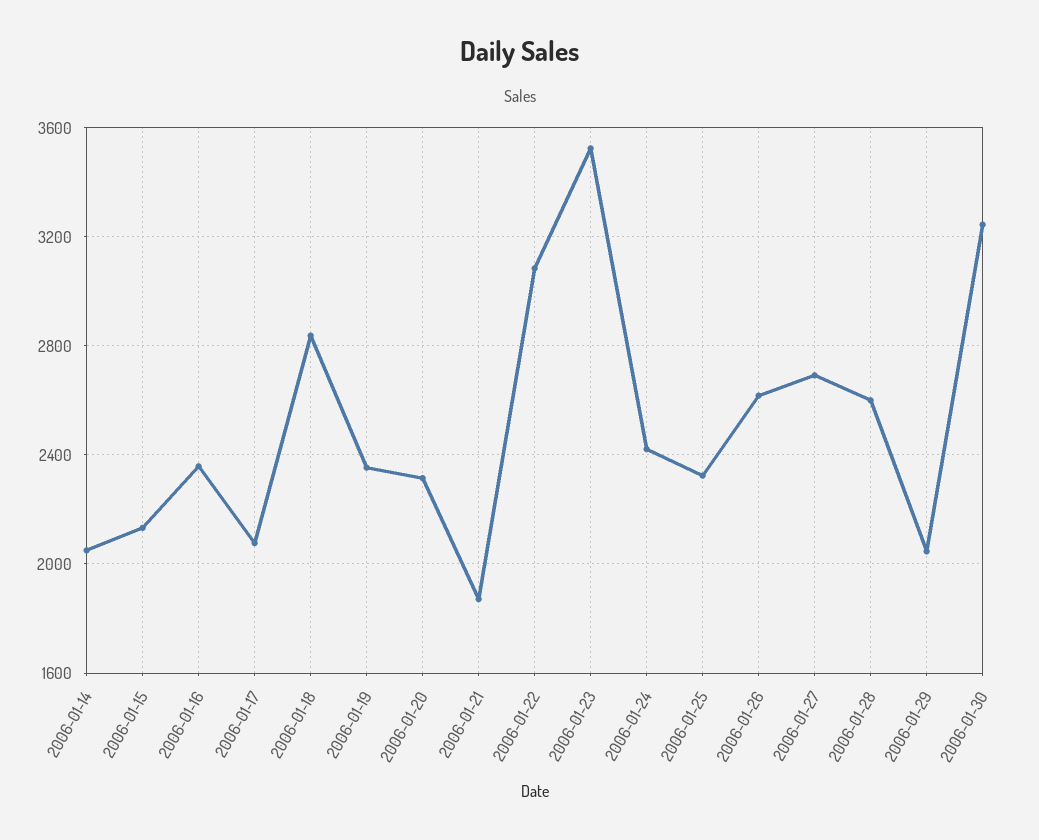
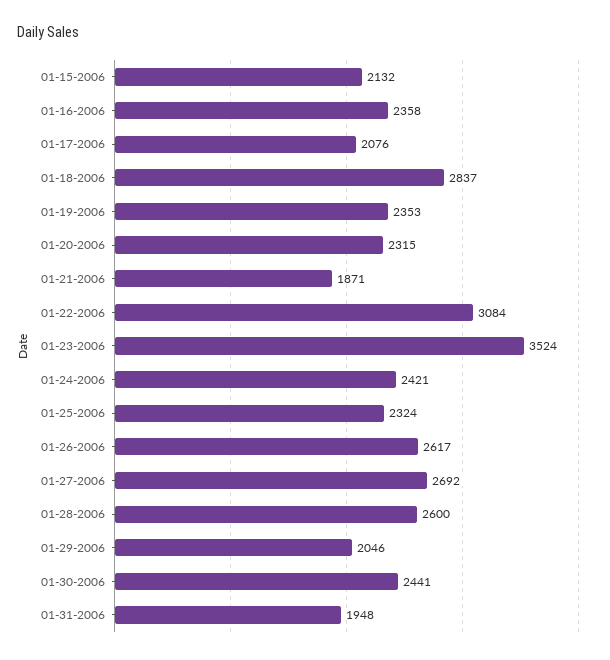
2006-01-14: 2050 -> none
2006-01-30: 3250 -> 2441
01-31-2006: none -> 1948

